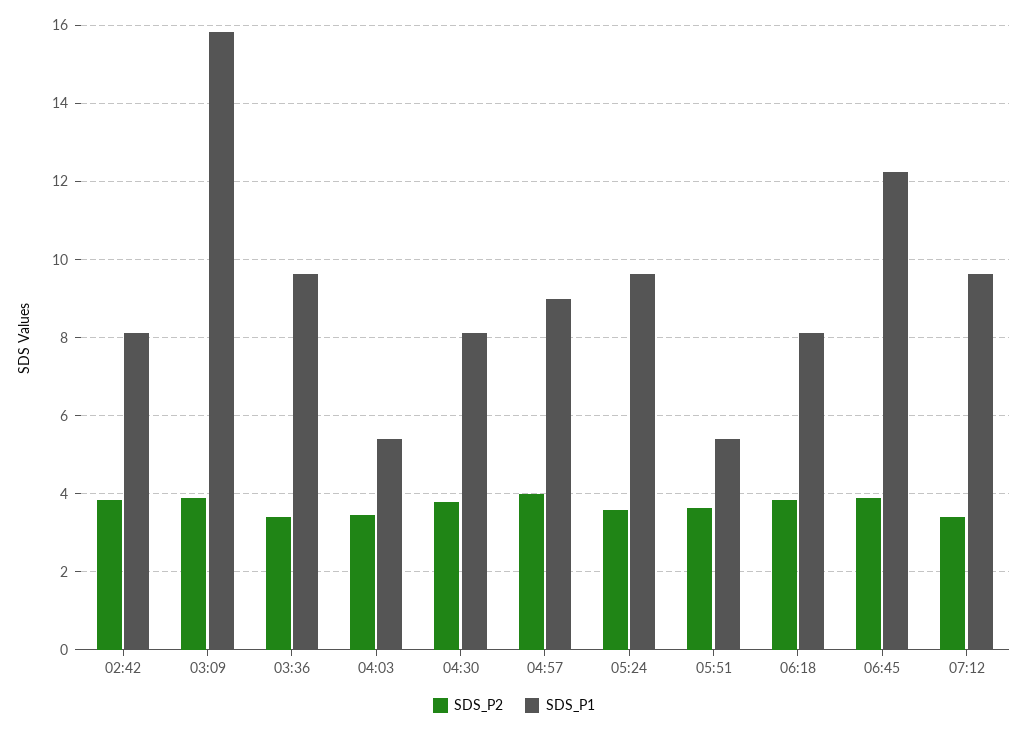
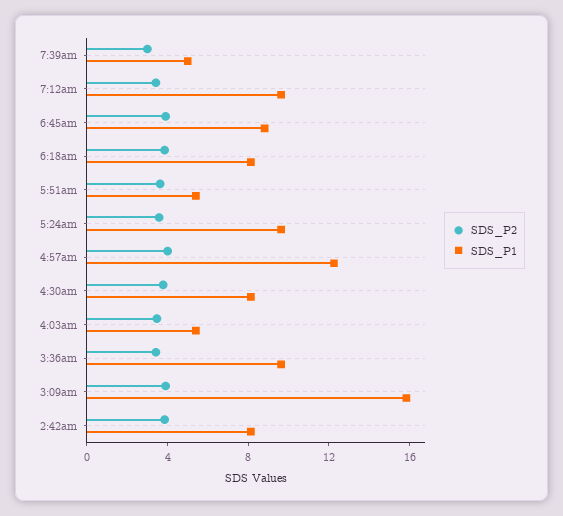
SDS_P1, 04:57: 9 -> 12
SDS_P1, 06:45: 12.2 -> 9
SDS_P2, 7:39am: none -> 3
SDS_P1, 7:39am: none -> 5

